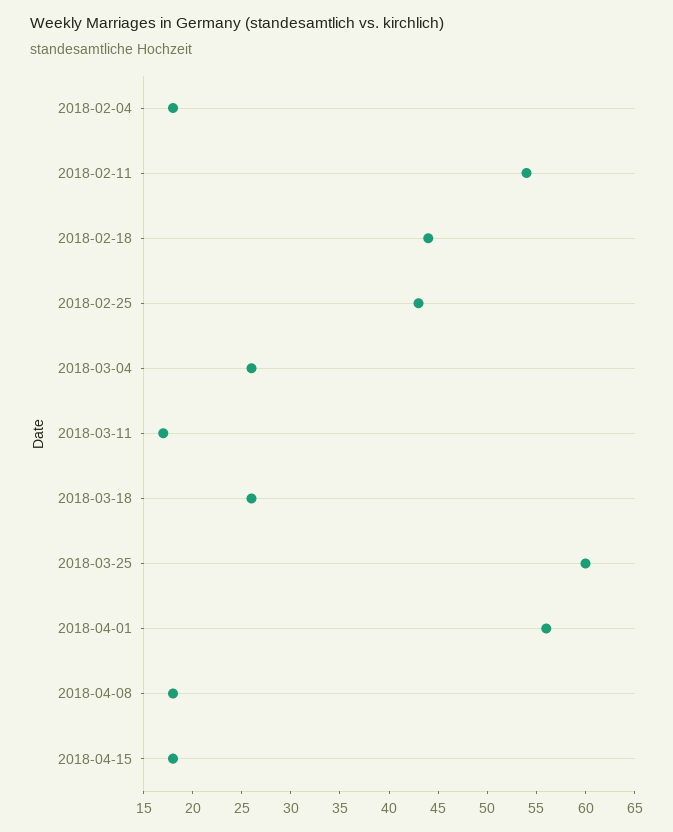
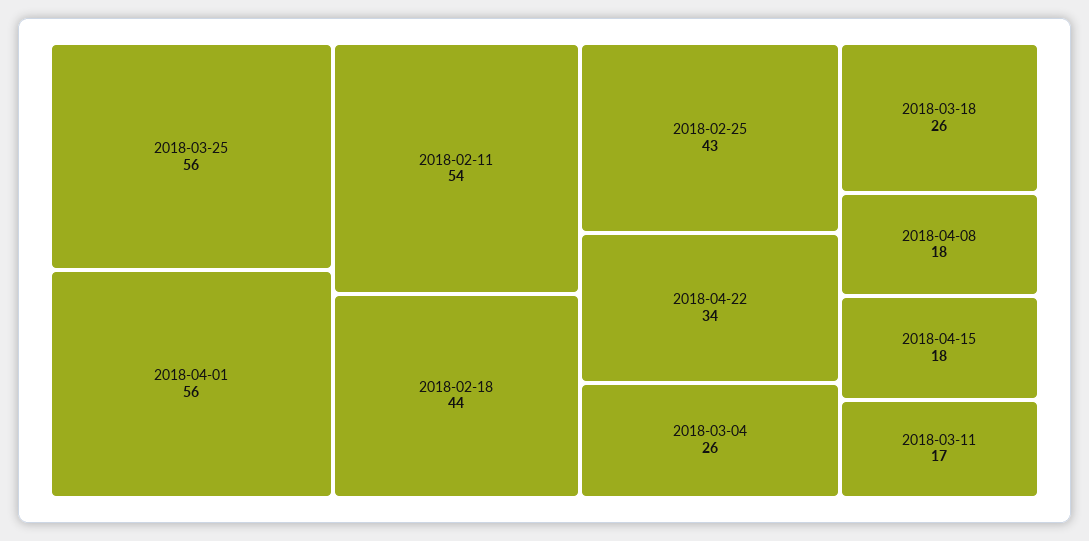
2018-02-04: 18 -> none
2018-03-25: 60 -> 56
2018-04-22: none -> 34

